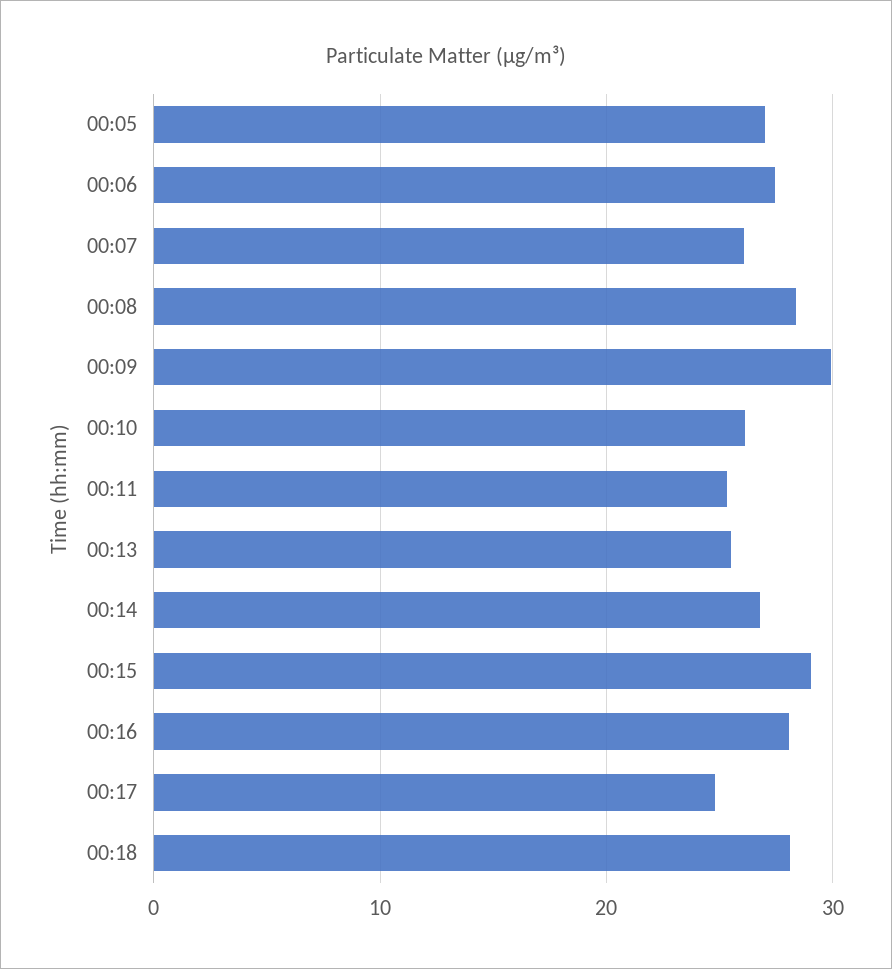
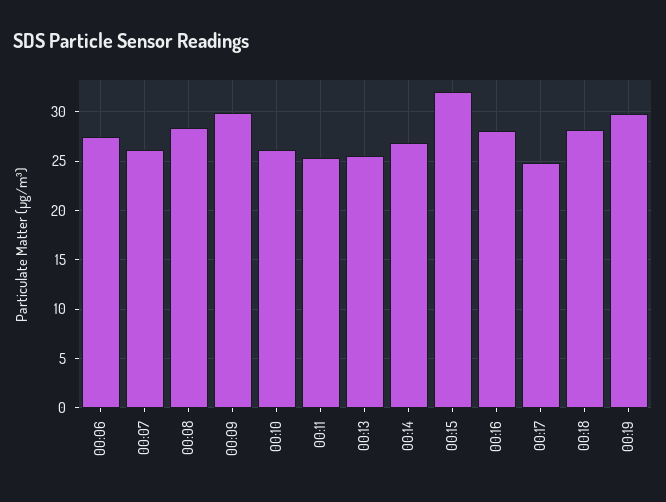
00:05: 27 -> none
00:15: 29 -> 32
00:19: none -> 30

